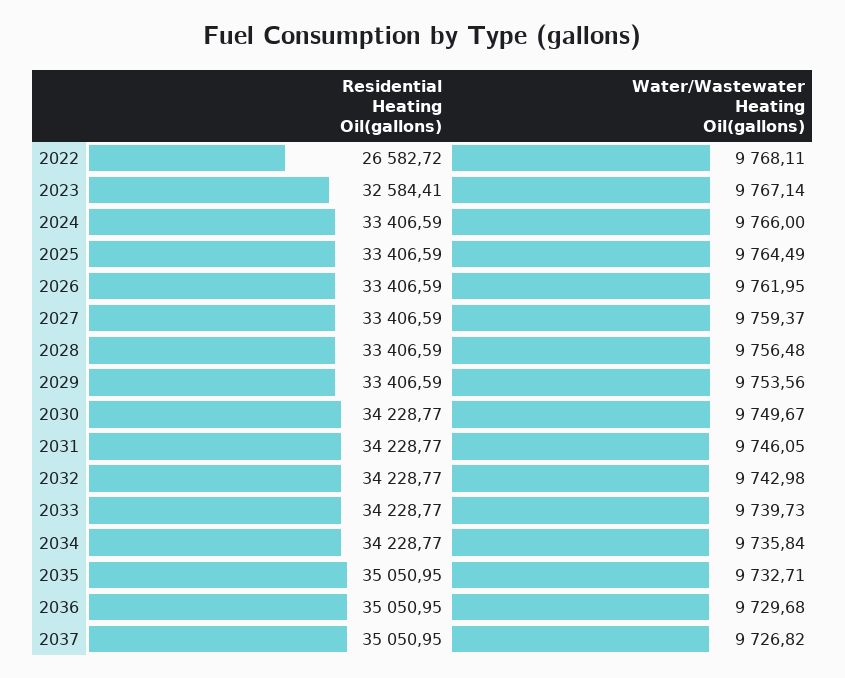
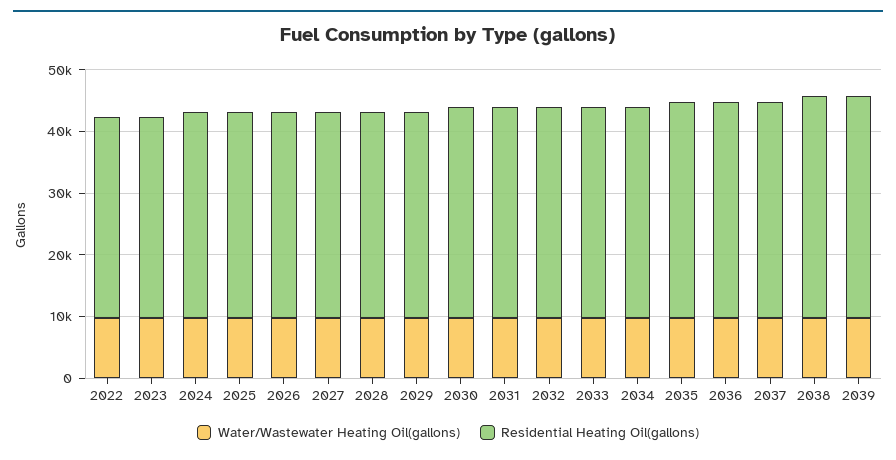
Residential Heating Oil(gallons), 2022: 26582.72 -> 32000
Water/Wastewater Heating Oil(gallons), 2038: none -> 10000
Residential Heating Oil(gallons), 2038: none -> 36000
Water/Wastewater Heating Oil(gallons), 2039: none -> 10000
Residential Heating Oil(gallons), 2039: none -> 36000

